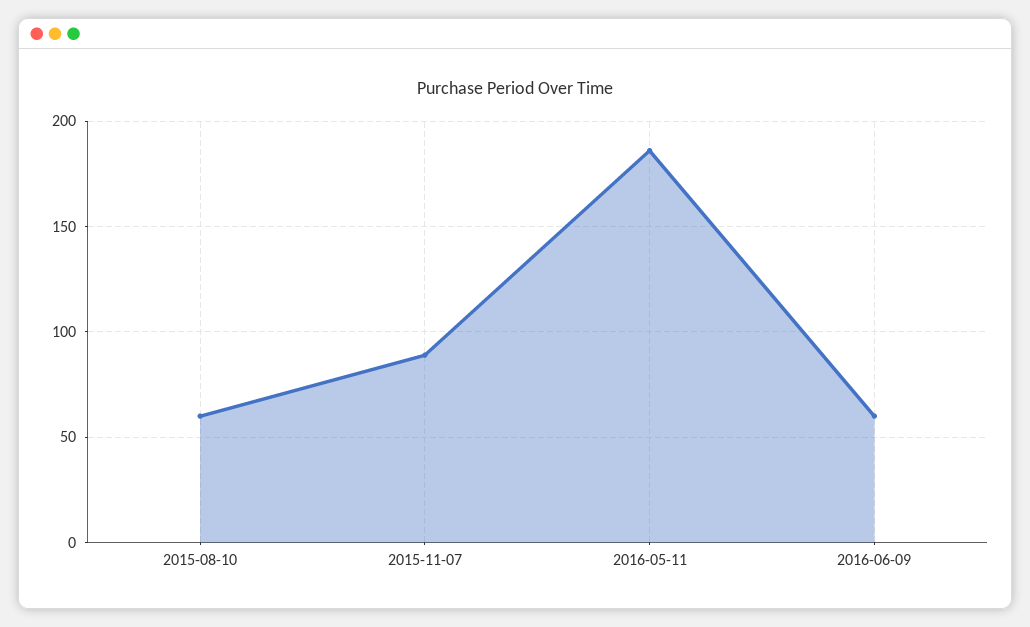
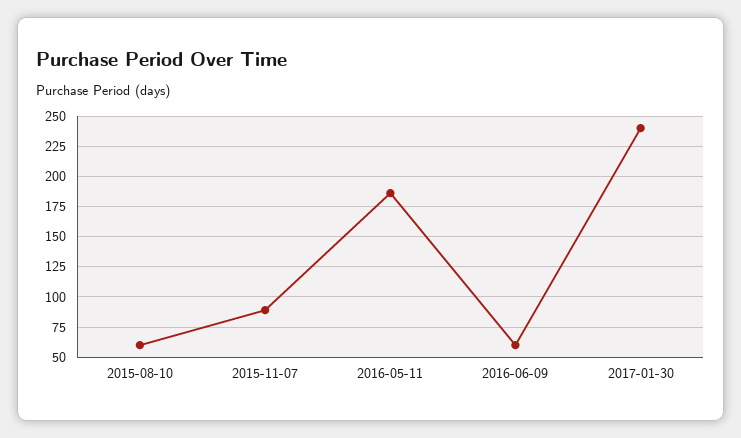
2017-01-30: none -> 240

